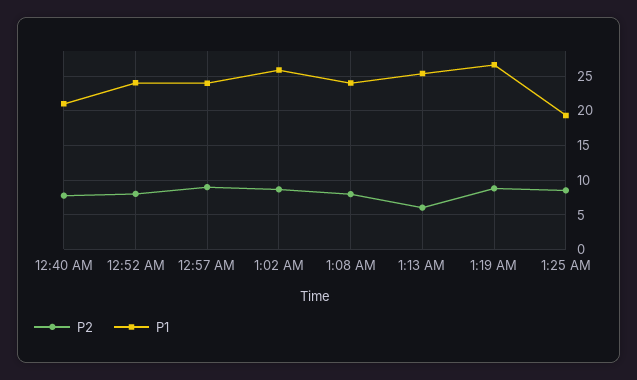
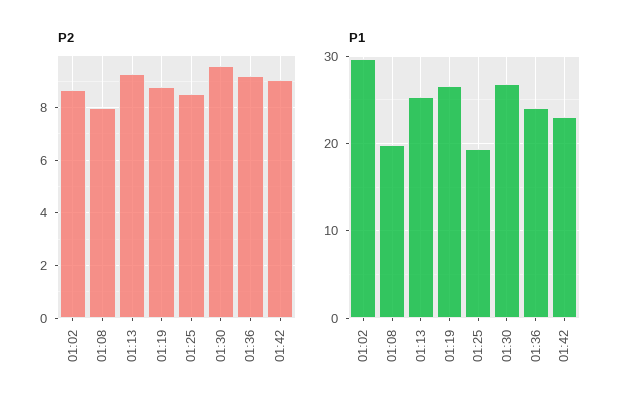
P2, 12:40 AM: 8 -> none
P1, 12:40 AM: 21 -> none
P2, 12:52 AM: 8 -> none
P1, 12:52 AM: 24 -> none
P2, 12:57 AM: 9 -> none
P1, 12:57 AM: 24 -> none
P1, 1:02 AM: 26 -> 30
P1, 1:08 AM: 24 -> 20
P2, 1:13 AM: 6 -> 9.25
P2, 01:30: none -> 9.5
P2, 01:36: none -> 9.25
P2, 01:42: none -> 9
P1, 01:30: none -> 27
P1, 01:36: none -> 24
P1, 01:42: none -> 23

